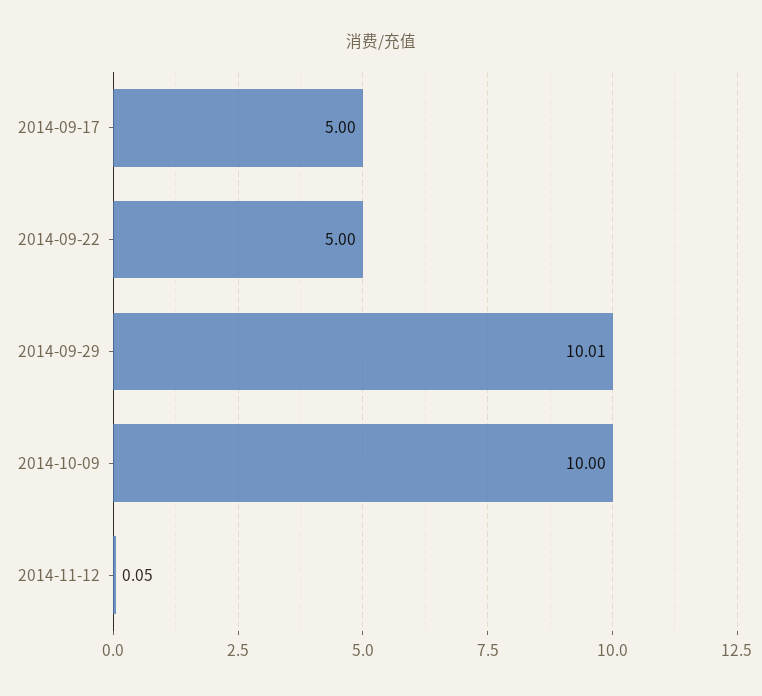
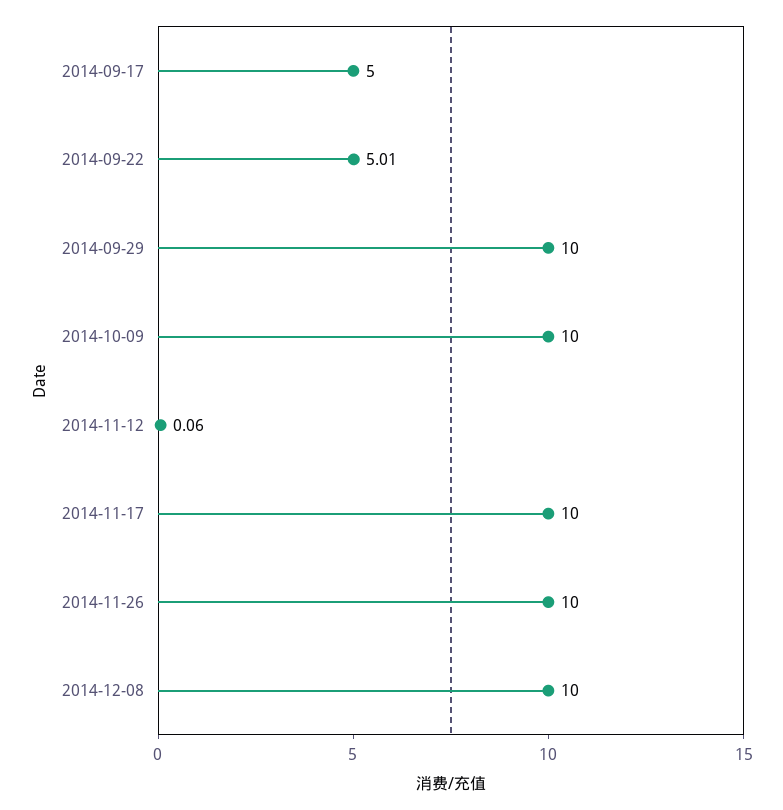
2014-09-22: 5 -> 5.01
2014-09-29: 10.01 -> 10
2014-11-12: 0.05 -> 0.06
2014-11-17: none -> 10
2014-11-26: none -> 10
2014-12-08: none -> 10

